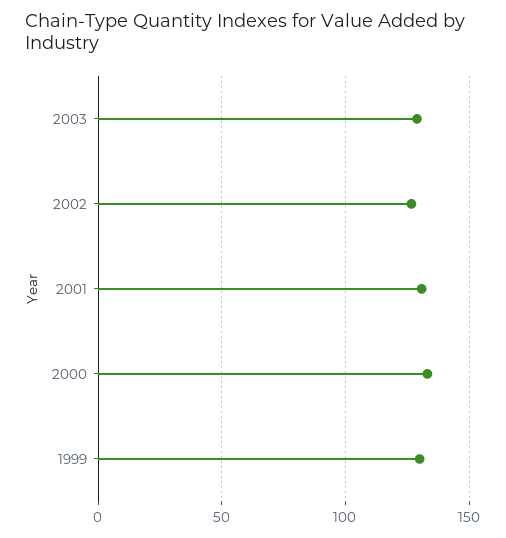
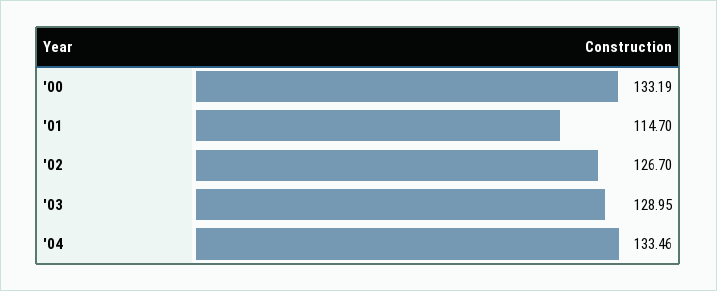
2001: 130 -> 114.7
1999: 130 -> none
'04: none -> 133.46

